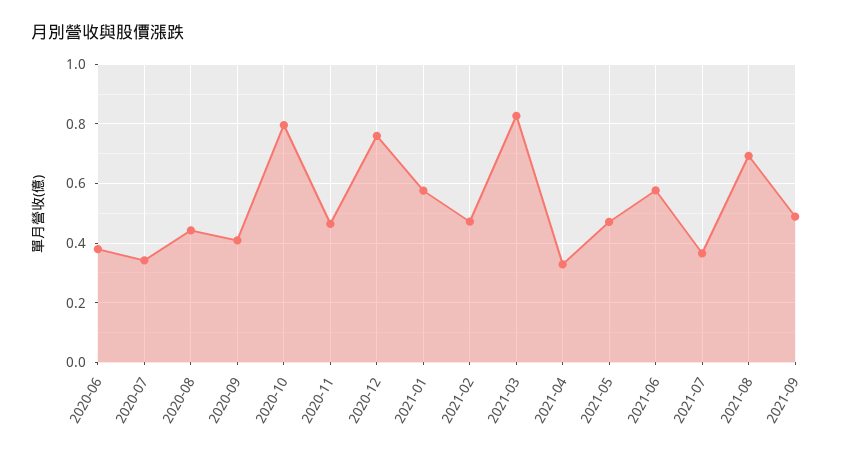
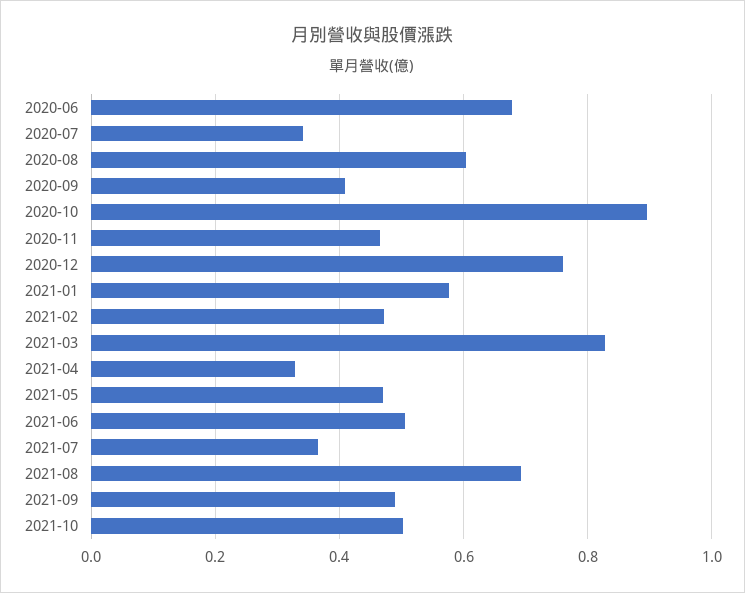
2020-06: 0.375 -> 0.68
2020-08: 0.45 -> 0.6
2020-10: 0.8 -> 0.9
2021-06: 0.575 -> 0.5
2021-10: none -> 0.5

